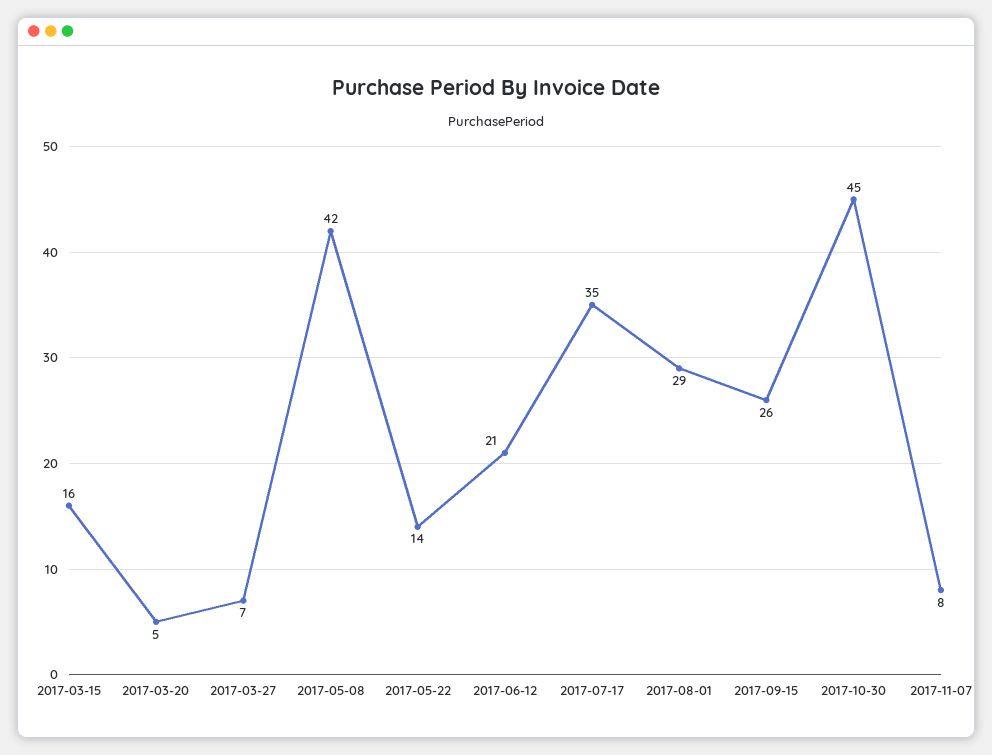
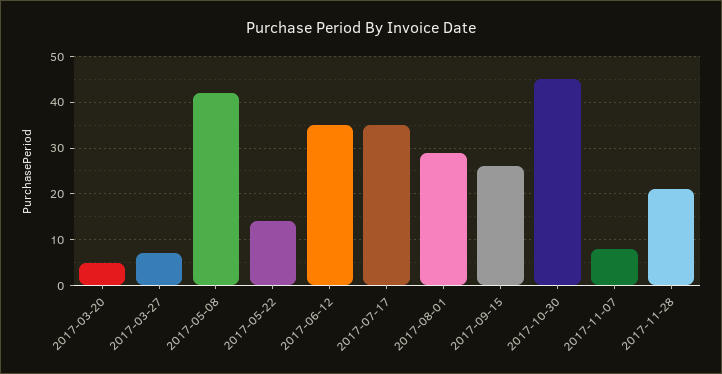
2017-03-15: 16 -> none
2017-06-12: 21 -> 35
2017-11-28: none -> 20

